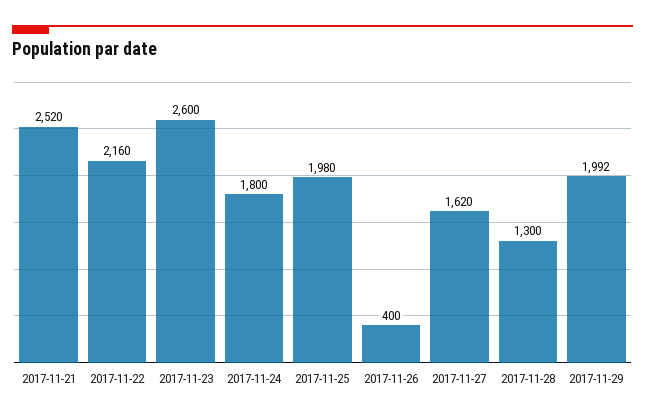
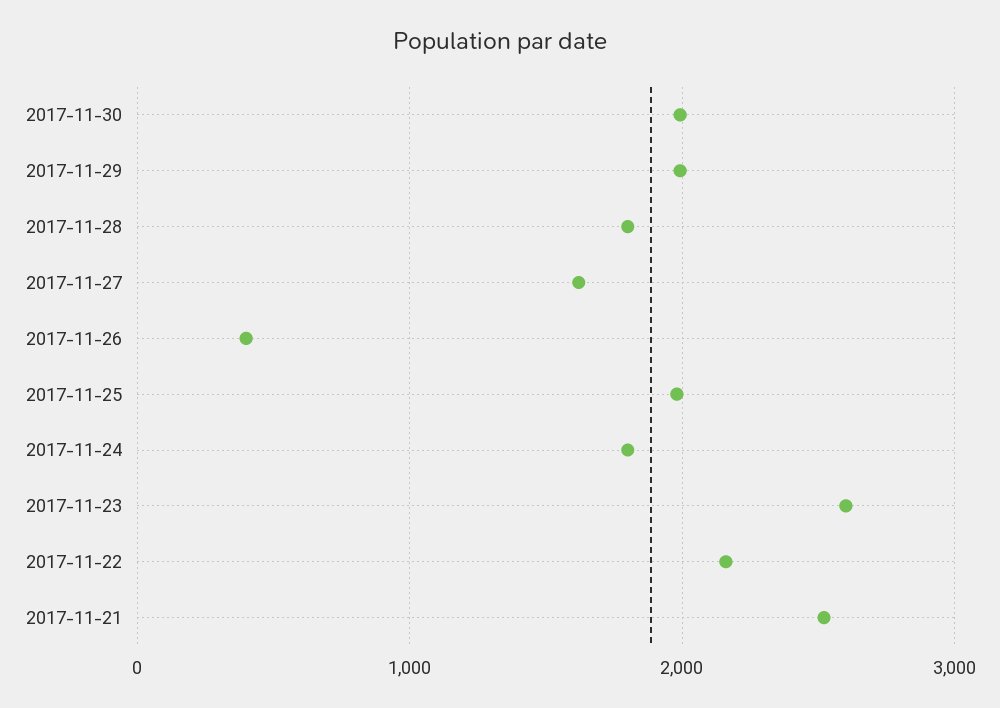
2017-11-28: 1300 -> 1800
2017-11-30: none -> 2000

